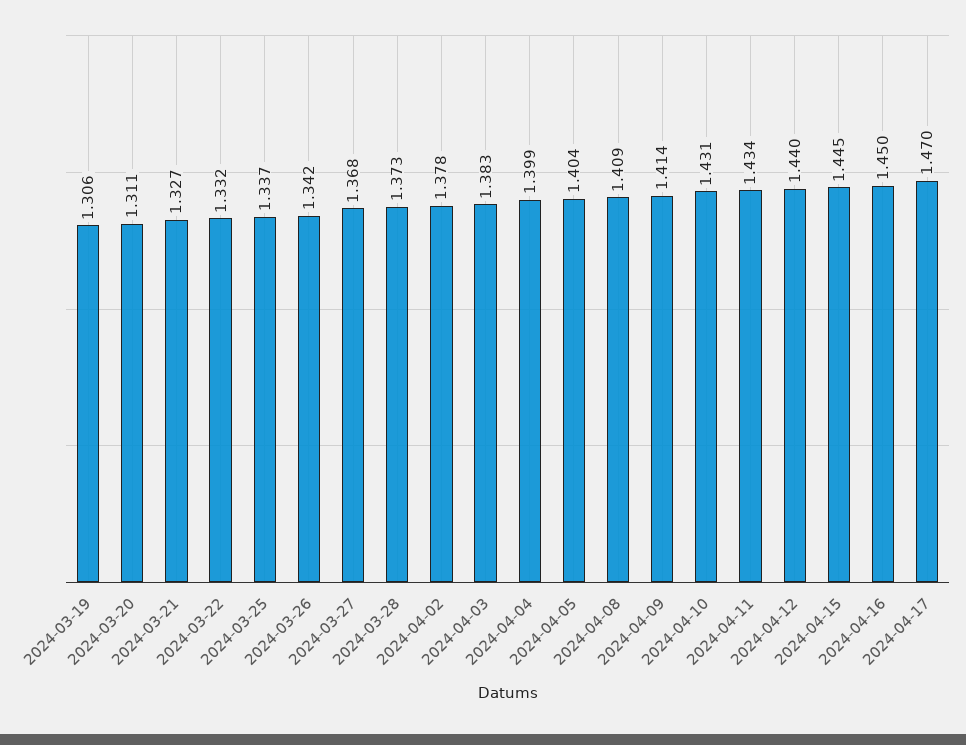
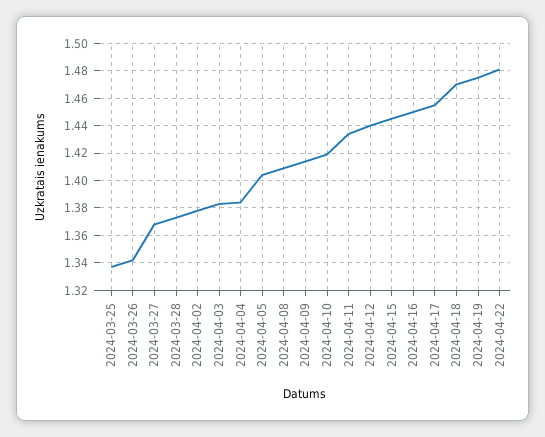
2024-03-19: 1.306 -> none
2024-03-20: 1.311 -> none
2024-03-21: 1.327 -> none
2024-03-22: 1.332 -> none
2024-04-04: 1.399 -> 1.385
2024-04-10: 1.431 -> 1.42
2024-04-17: 1.47 -> 1.455
2024-04-18: none -> 1.47
2024-04-19: none -> 1.475
2024-04-22: none -> 1.48

